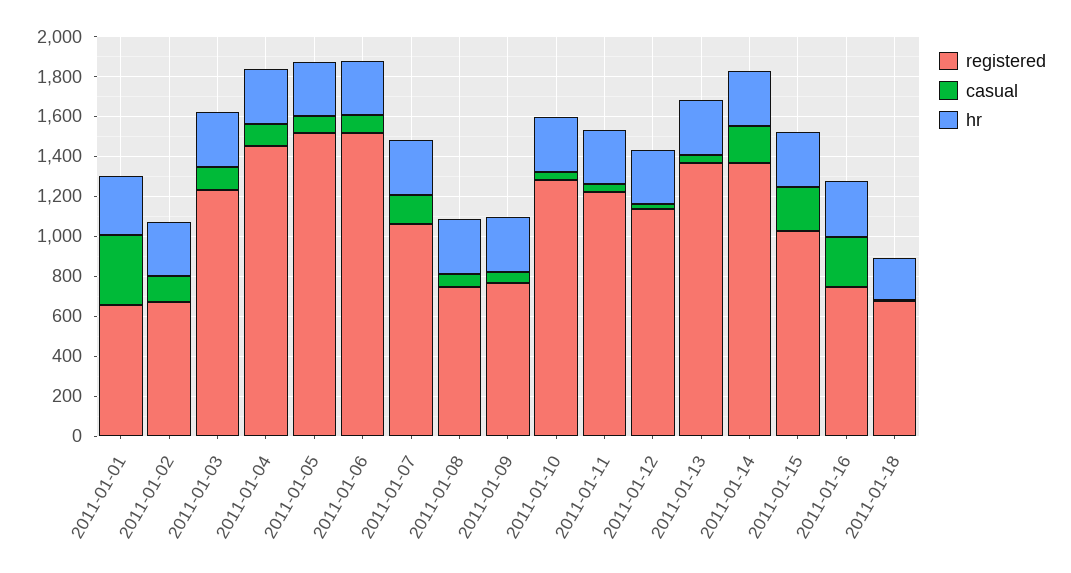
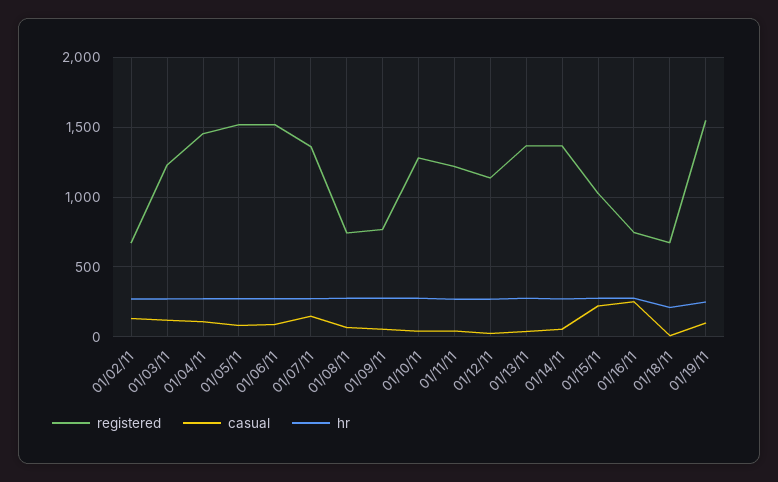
registered, 2011-01-01: 650 -> none
casual, 2011-01-01: 350 -> none
hr, 2011-01-01: 300 -> none
registered, 2011-01-07: 1050 -> 1350
casual, 2011-01-14: 200 -> 50
registered, 01/19/11: none -> 1550
casual, 01/19/11: none -> 100
hr, 01/19/11: none -> 250

